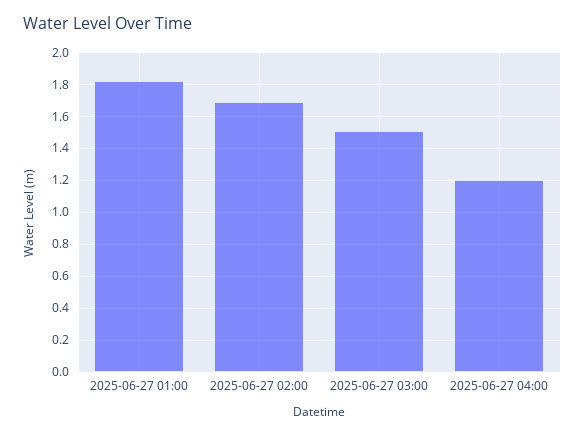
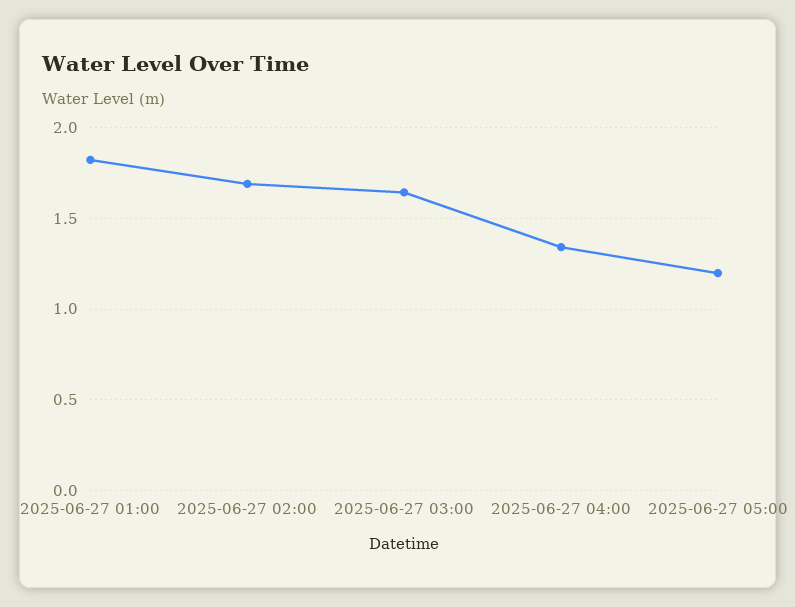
2025-06-27 03:00: 1.5 -> 1.65
2025-06-27 04:00: 1.2 -> 1.35
2025-06-27 05:00: none -> 1.2

